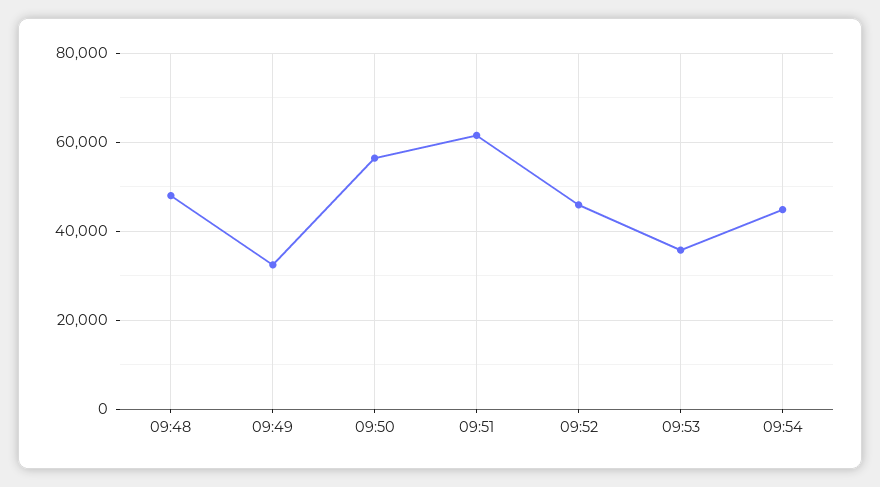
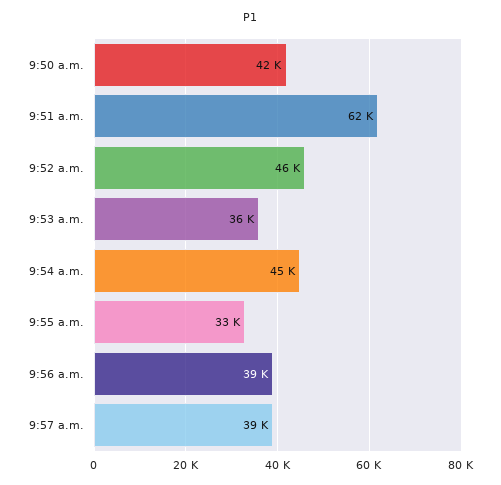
09:48: 48000 -> none
09:49: 32000 -> none
09:50: 56000 -> 42000
9:55 a.m.: none -> 33000
9:56 a.m.: none -> 39000
9:57 a.m.: none -> 39000

